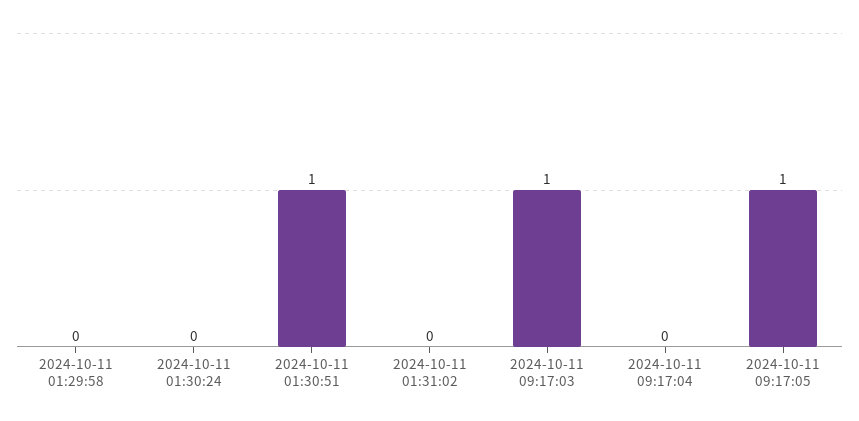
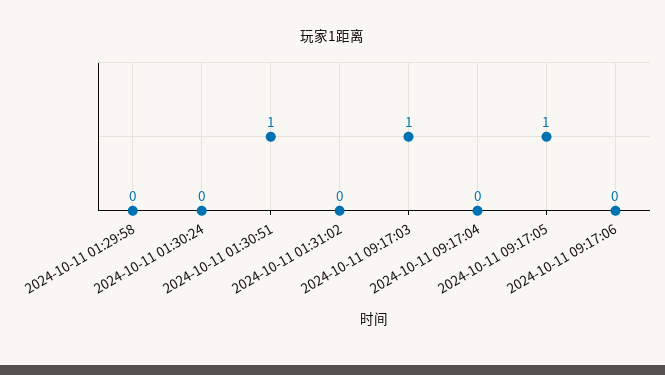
2024-10-11 09:17:06: none -> 0

